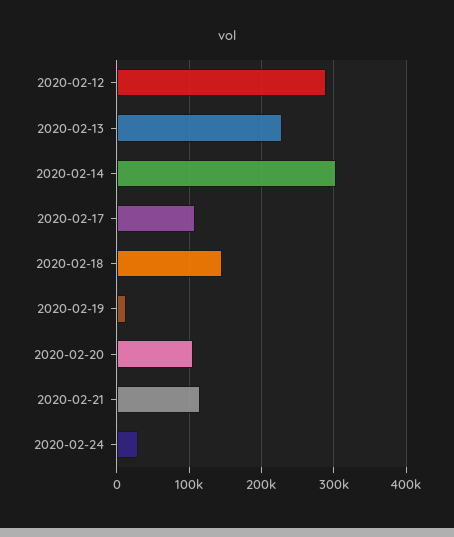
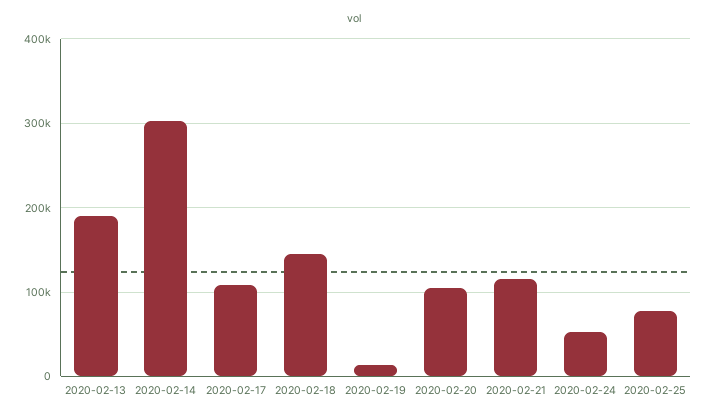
2020-02-12: 290000 -> none
2020-02-13: 230000 -> 190000
2020-02-24: 30000 -> 50000
2020-02-25: none -> 80000

